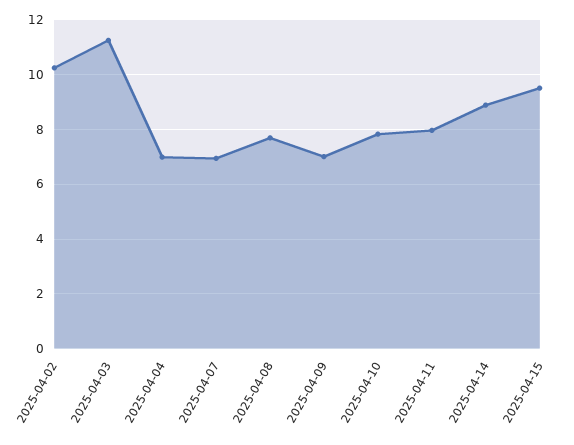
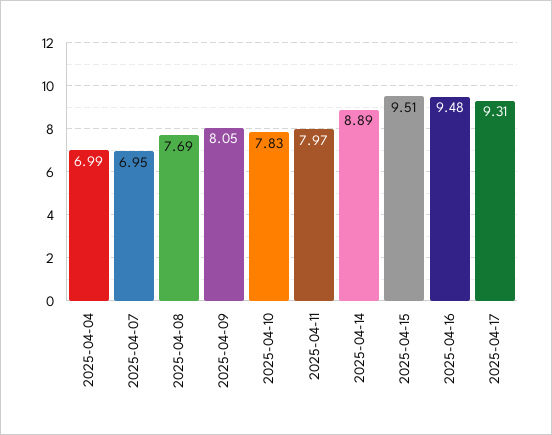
2025-04-02: 10.25 -> none
2025-04-03: 11.25 -> none
2025-04-09: 7 -> 8.05
2025-04-16: none -> 9.48
2025-04-17: none -> 9.31

